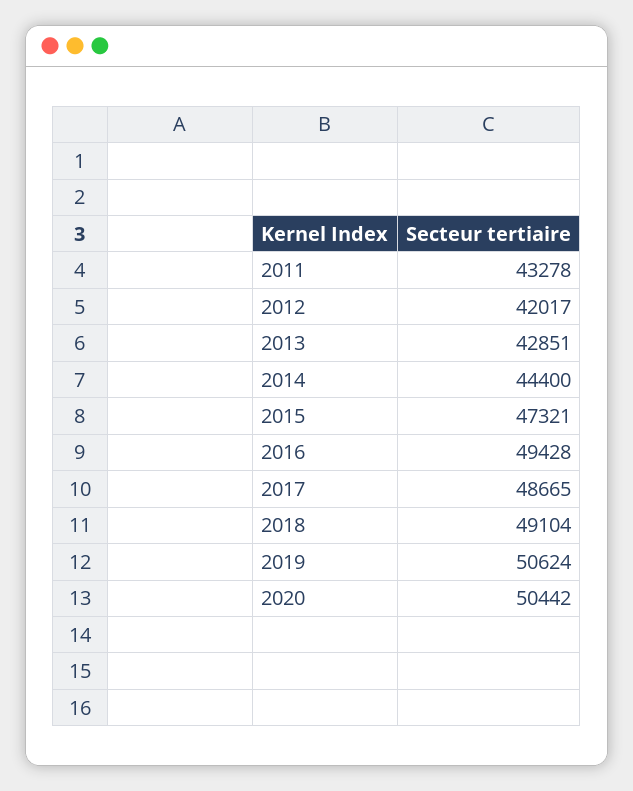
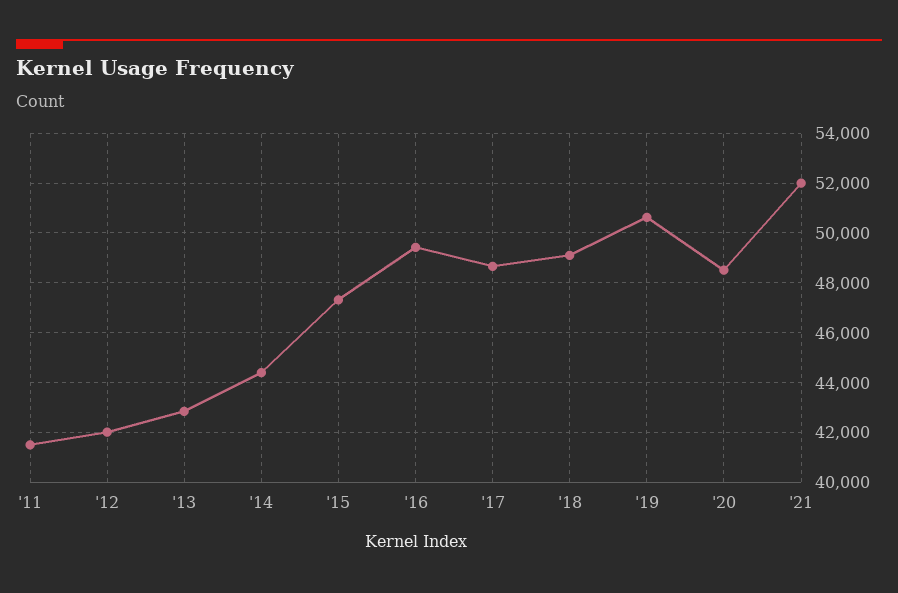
2011: 43278 -> 41500
2020: 50442 -> 48500
'21: none -> 52000

